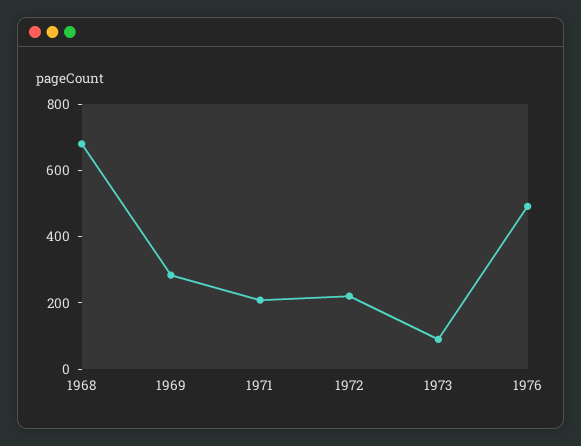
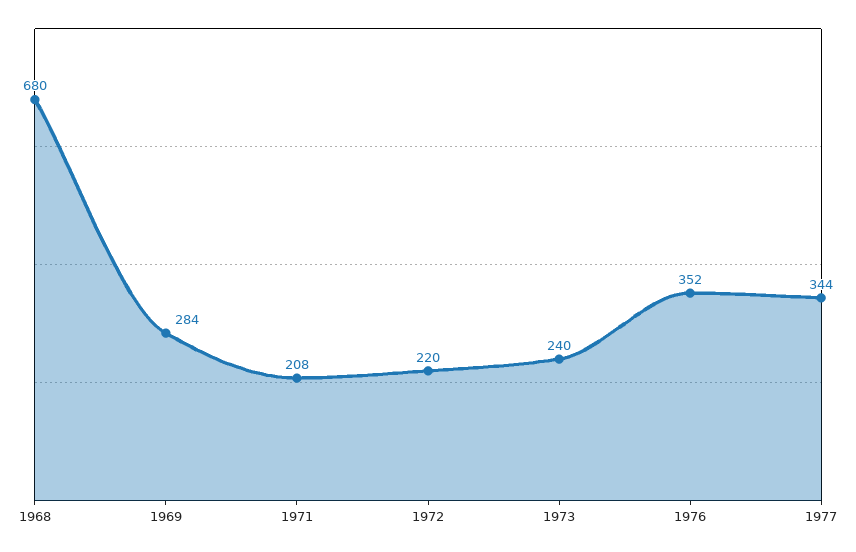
1973: 100 -> 240
1976: 500 -> 352
1977: none -> 344

